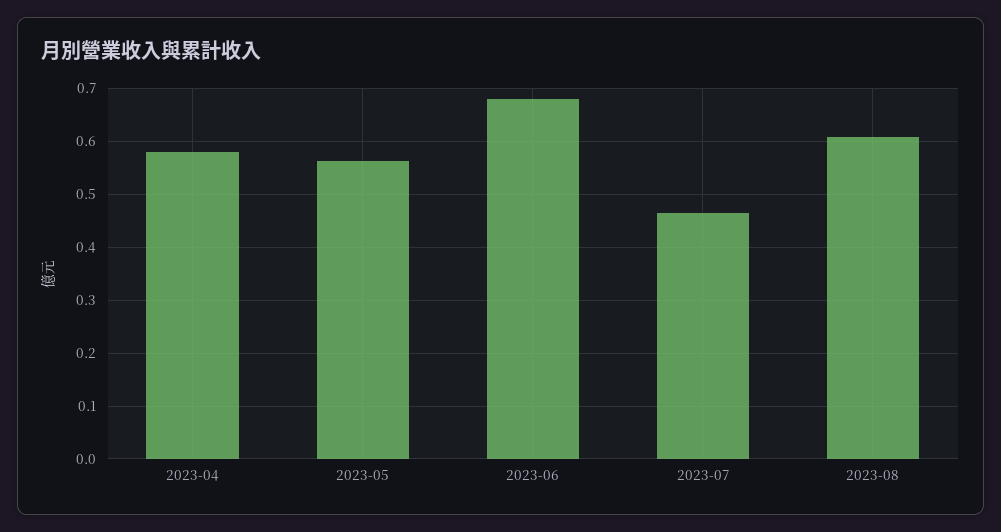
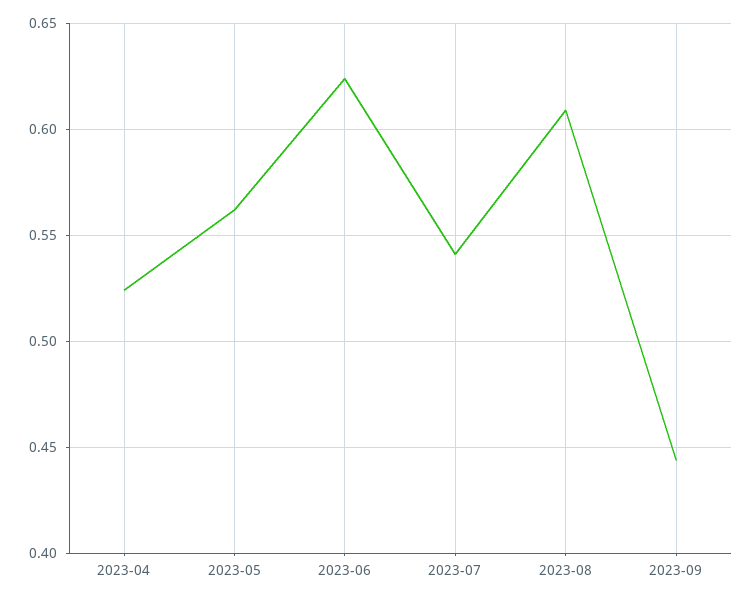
2023-04: 0.58 -> 0.525
2023-06: 0.68 -> 0.625
2023-07: 0.46 -> 0.54
2023-09: none -> 0.445

